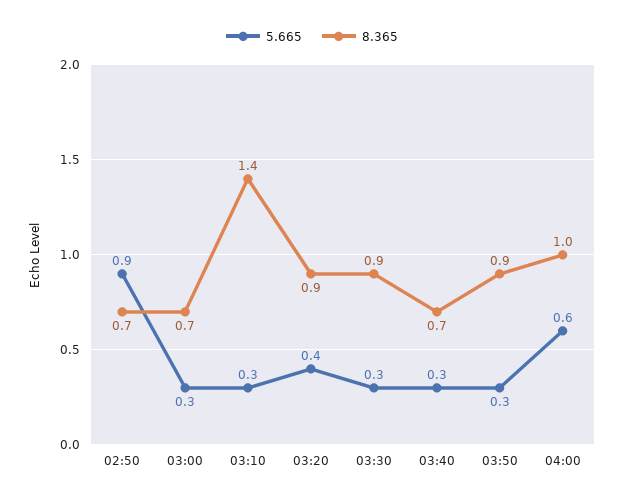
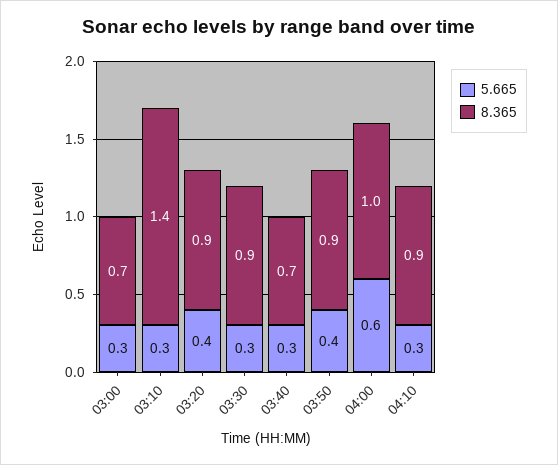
5.665, 02:50: 0.9 -> none
8.365, 02:50: 0.7 -> none
5.665, 03:50: 0.3 -> 0.4
5.665, 04:10: none -> 0.3
8.365, 04:10: none -> 0.9

